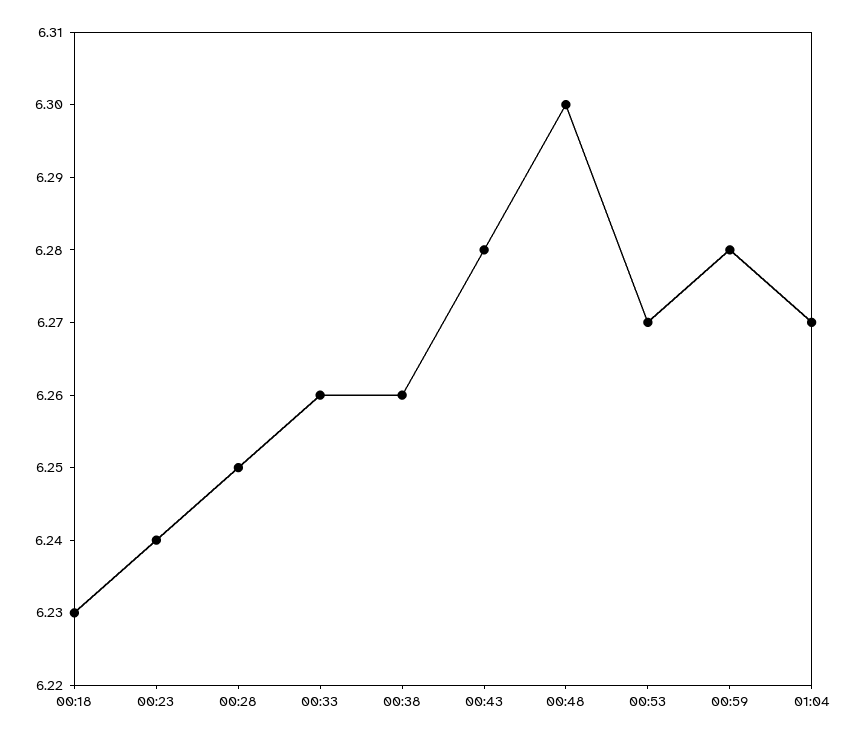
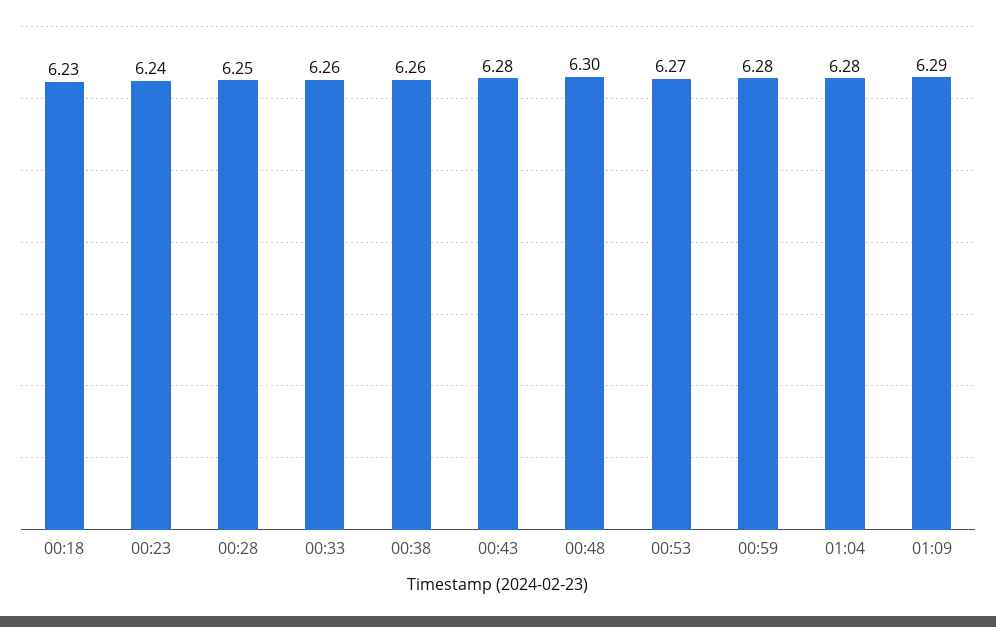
01:04: 6.27 -> 6.28
01:09: none -> 6.29

